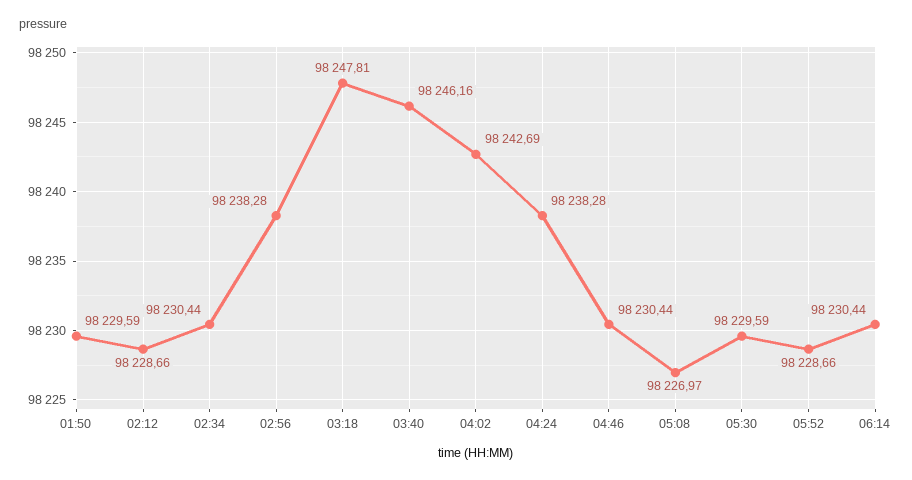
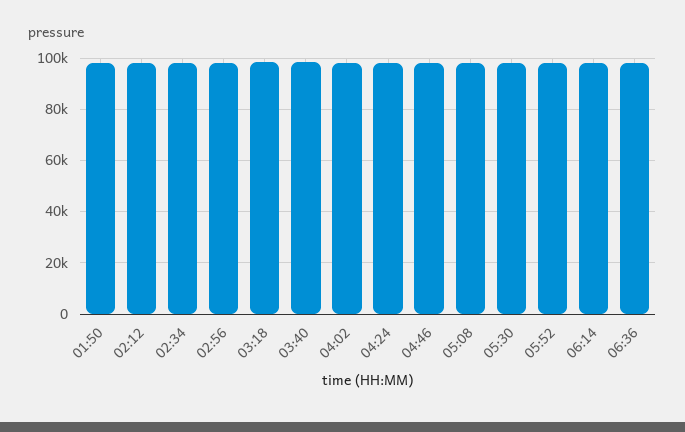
06:36: none -> 97500

